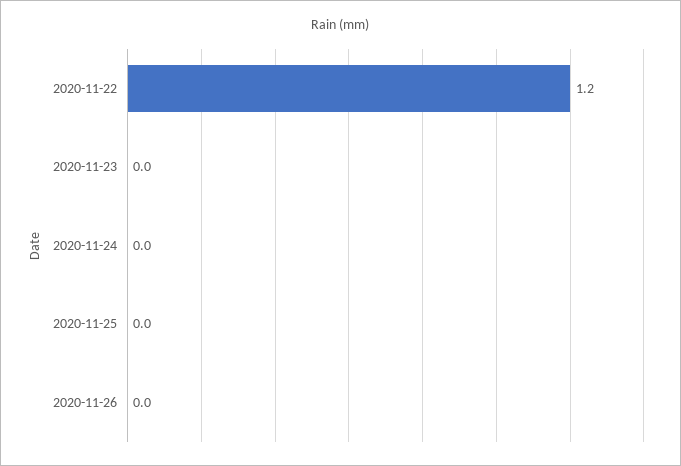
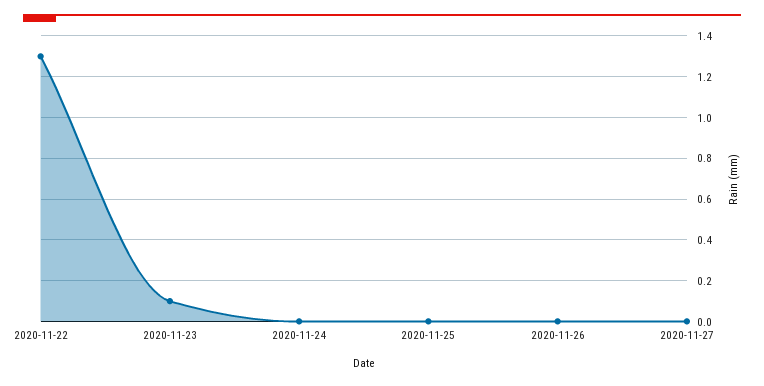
2020-11-22: 1.2 -> 1.3
2020-11-23: 0 -> 0.1
2020-11-27: none -> 0

